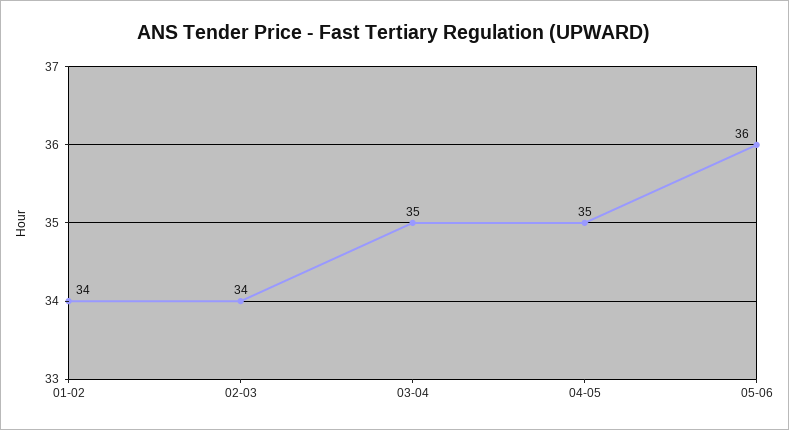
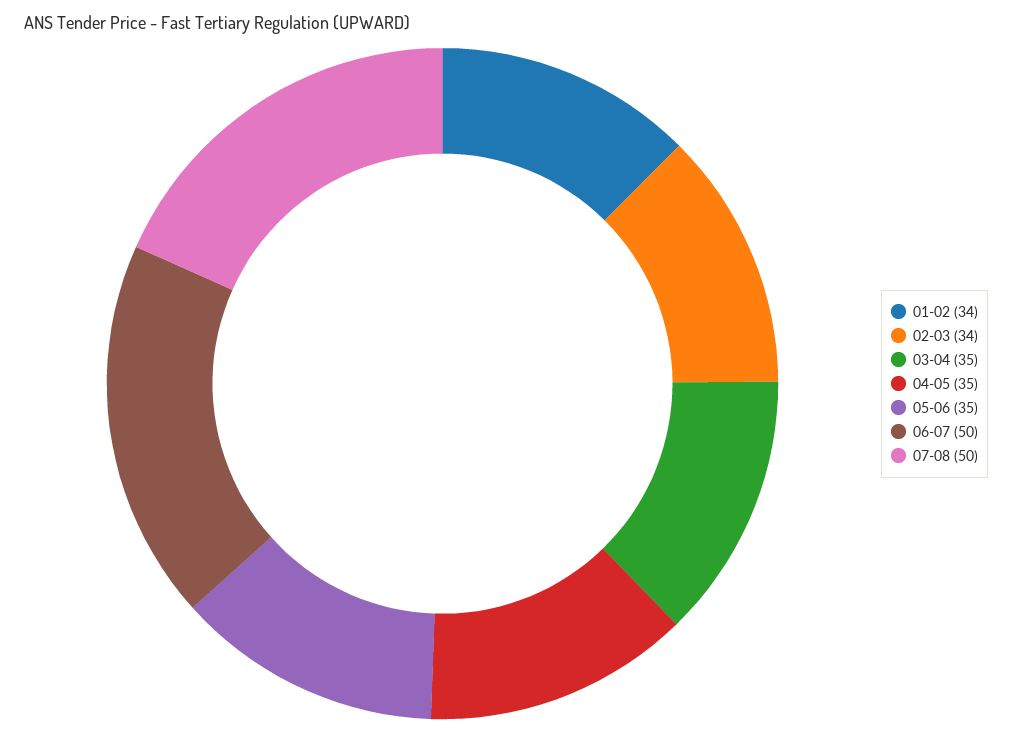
05-06: 36 -> 35
06-07: none -> 50
07-08: none -> 50

